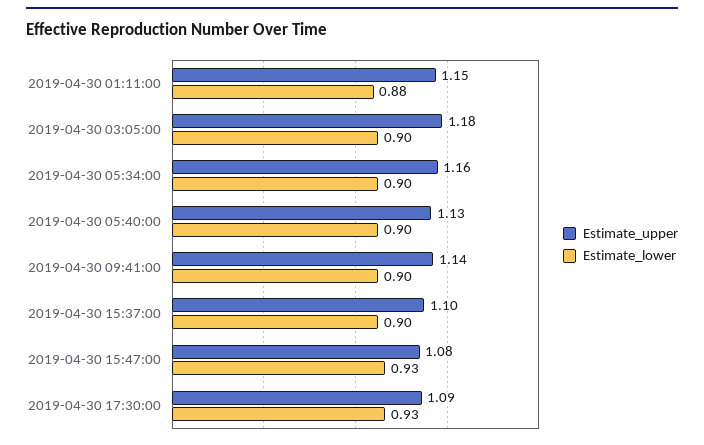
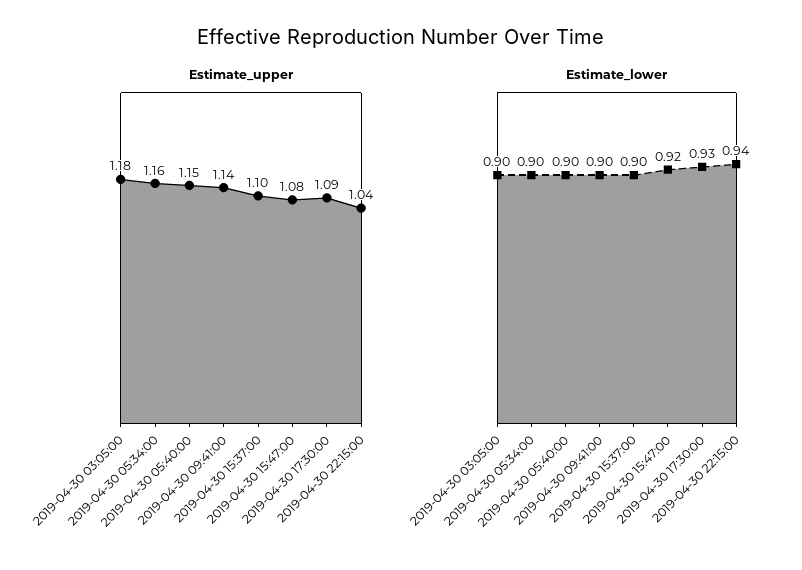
Estimate_upper, 2019-04-30 01:11:00: 1.15 -> none
Estimate_lower, 2019-04-30 01:11:00: 0.88 -> none
Estimate_upper, 2019-04-30 05:40:00: 1.13 -> 1.15
Estimate_lower, 2019-04-30 15:47:00: 0.93 -> 0.92
Estimate_upper, 2019-04-30 22:15:00: none -> 1.04
Estimate_lower, 2019-04-30 22:15:00: none -> 0.94

